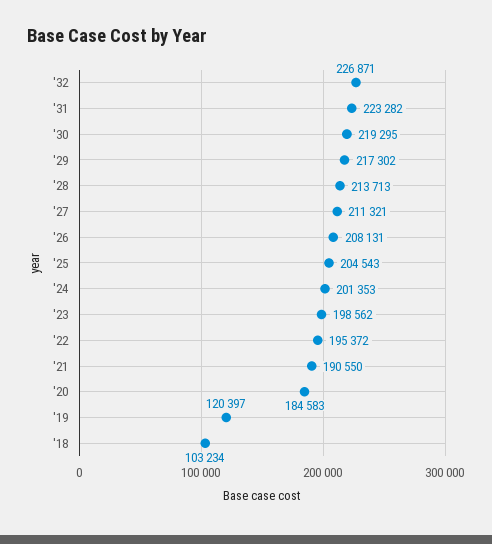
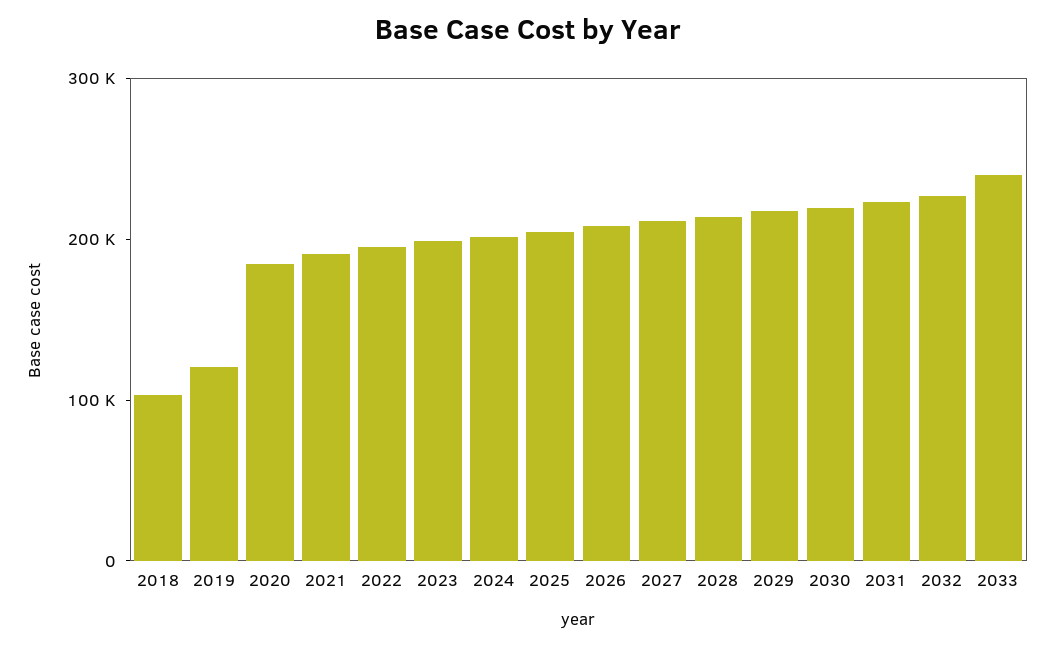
2033: none -> 240000

